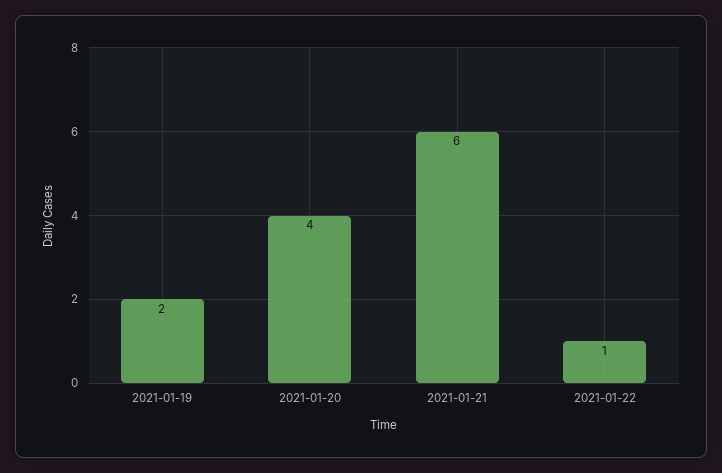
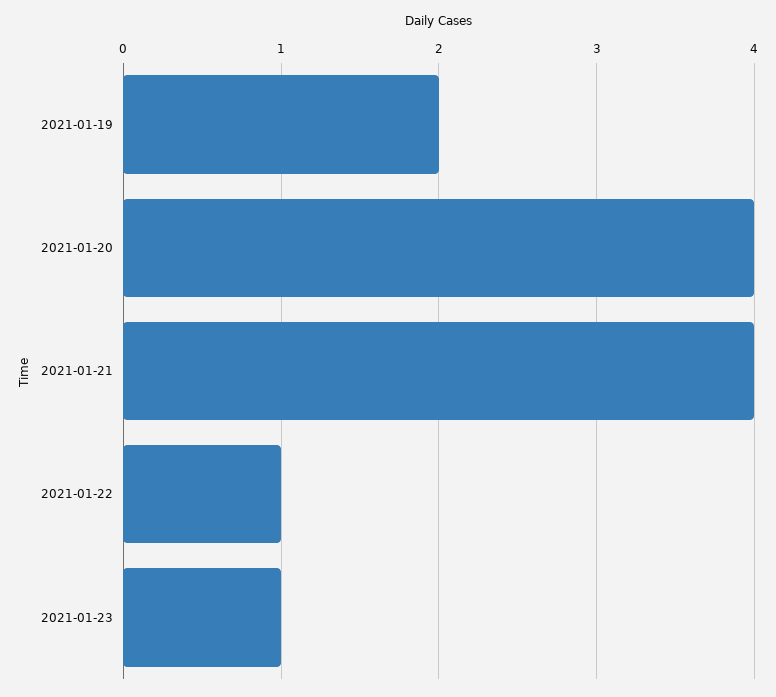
2021-01-21: 6 -> 4
2021-01-23: none -> 1

